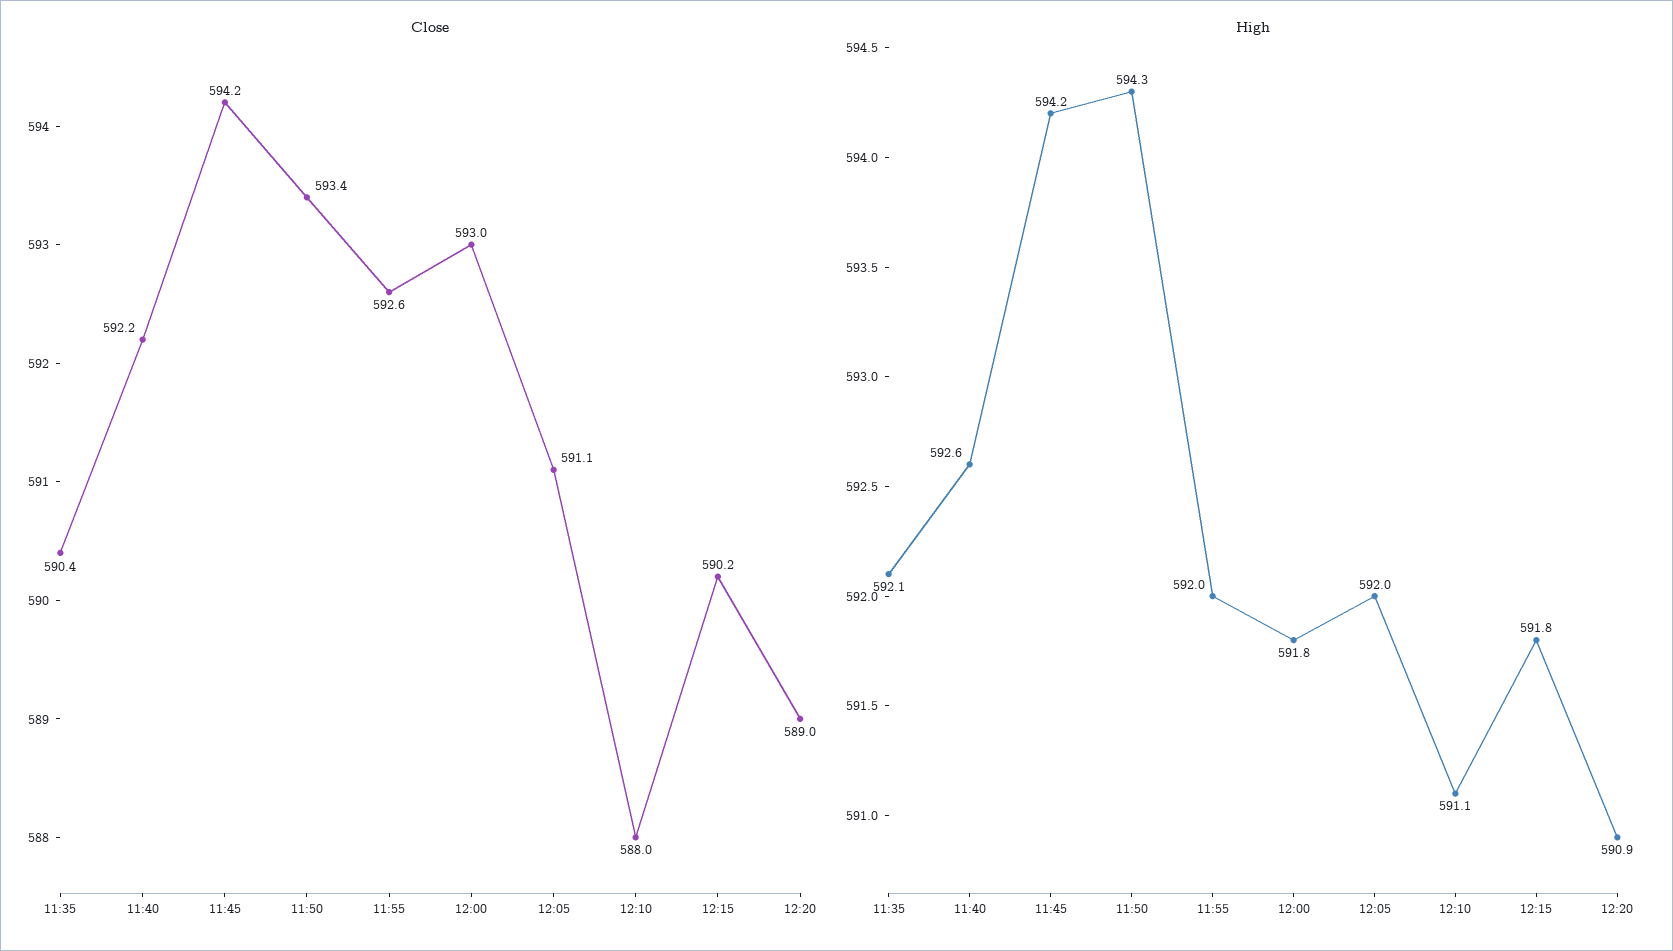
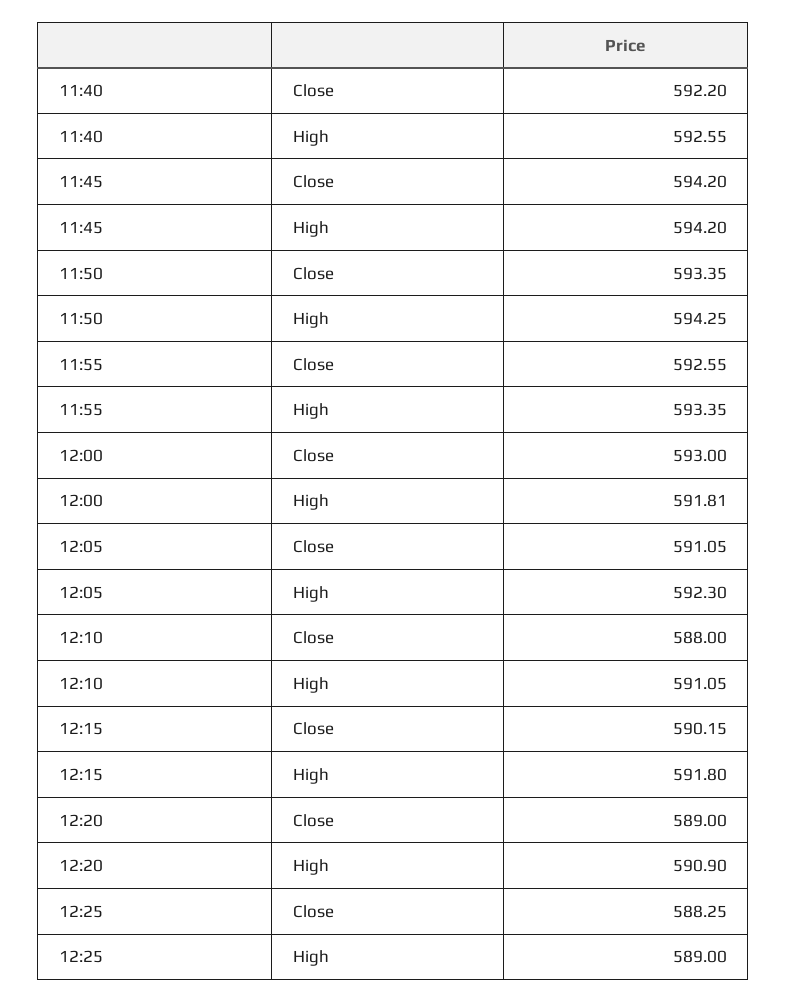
Close, 11:35: 590.4 -> none
High, 11:35: 592.1 -> none
High, 11:55: 592 -> 593.35
High, 12:05: 592 -> 592.3
Close, 12:25: none -> 588.25
High, 12:25: none -> 589

